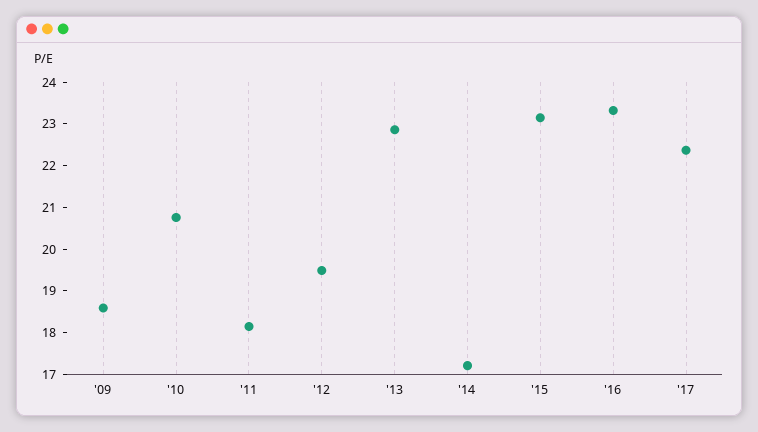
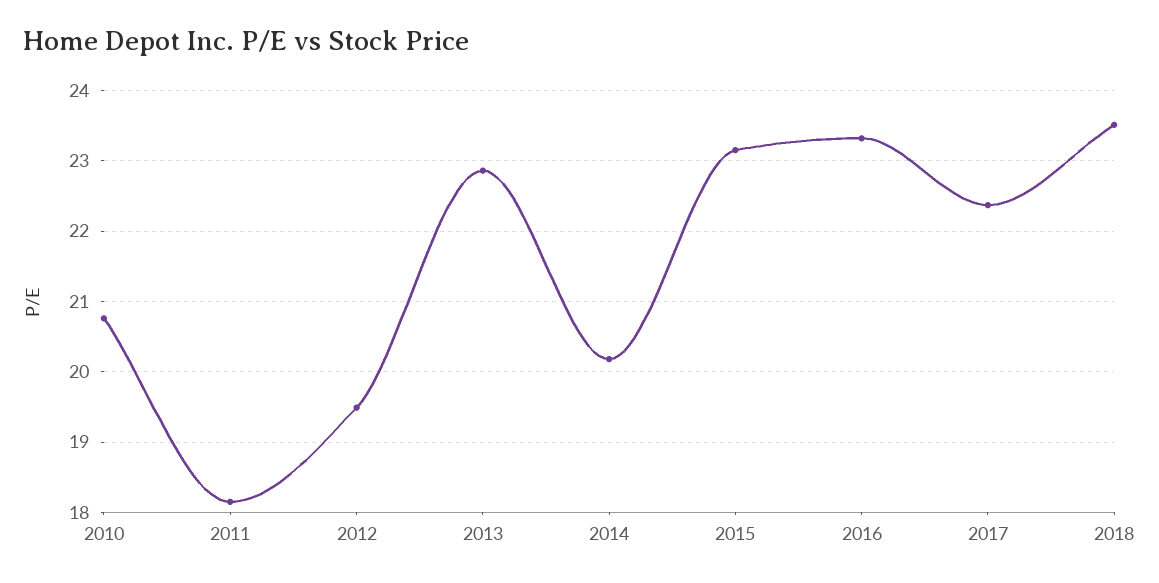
'09: 18.6 -> none
'14: 17.2 -> 20.2
2018: none -> 23.5

